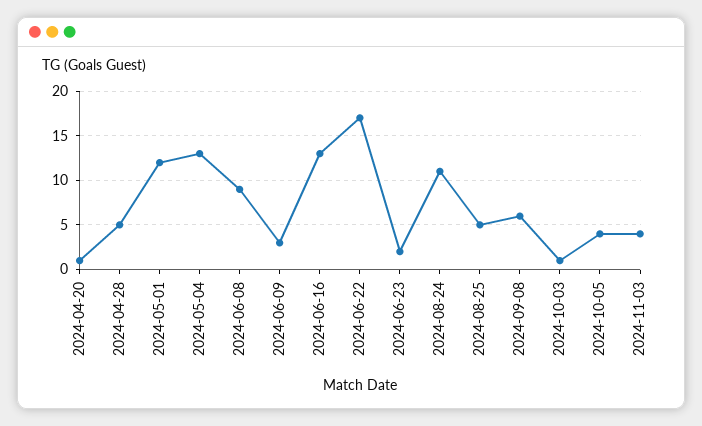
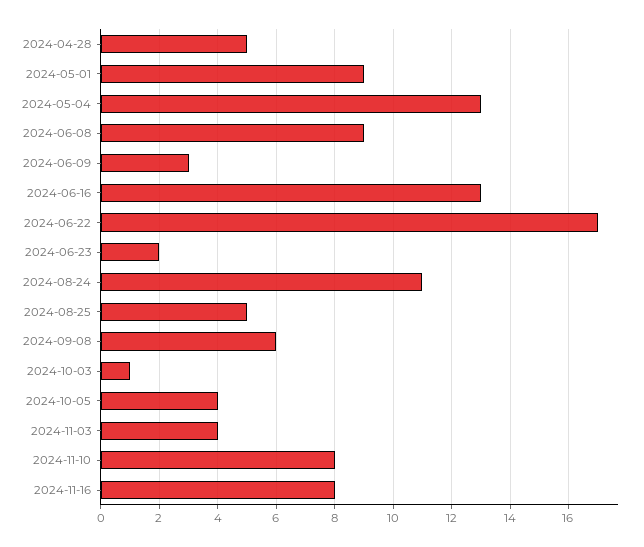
2024-04-20: 1 -> none
2024-05-01: 12 -> 9
2024-11-10: none -> 8
2024-11-16: none -> 8

